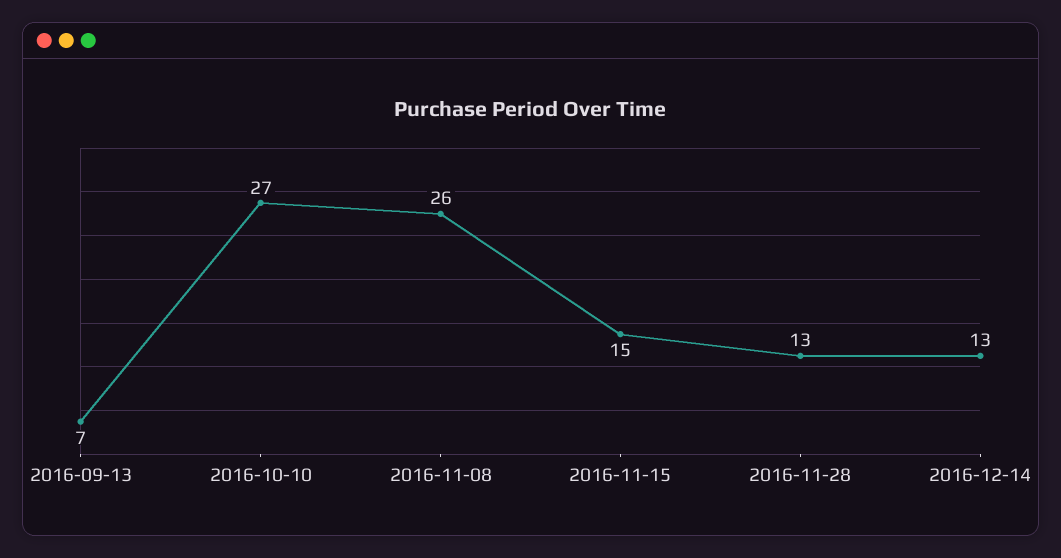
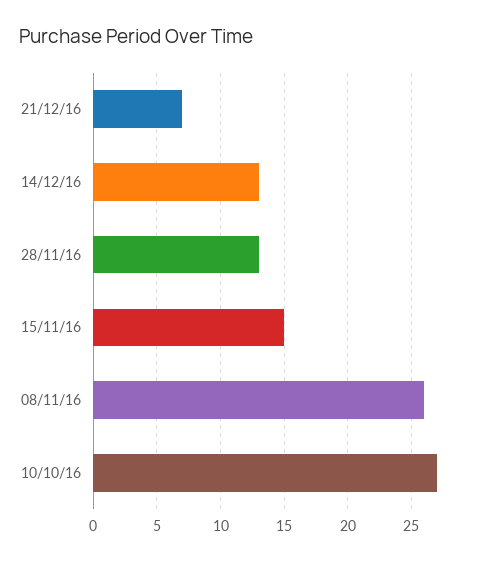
2016-09-13: 7 -> none
21/12/16: none -> 7

